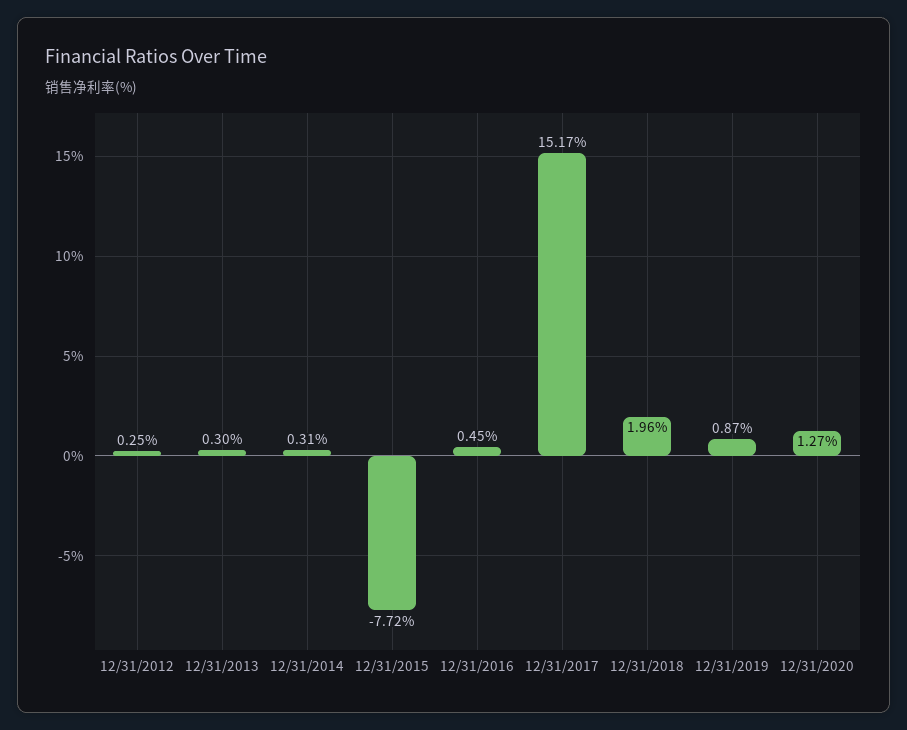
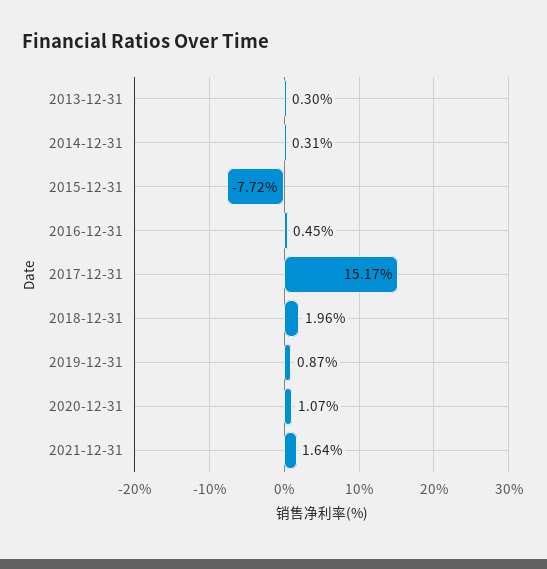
12/31/2012: 0.25 -> none
12/31/2020: 1.27 -> 1.07
2021-12-31: none -> 1.64

